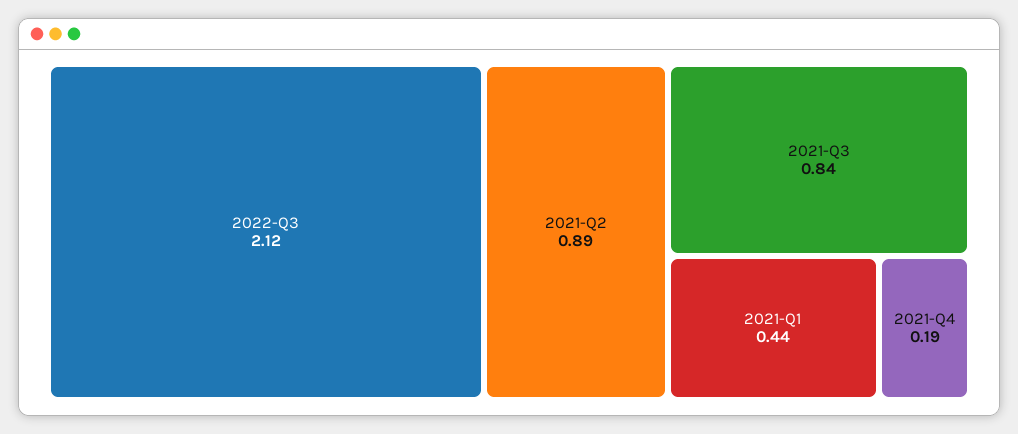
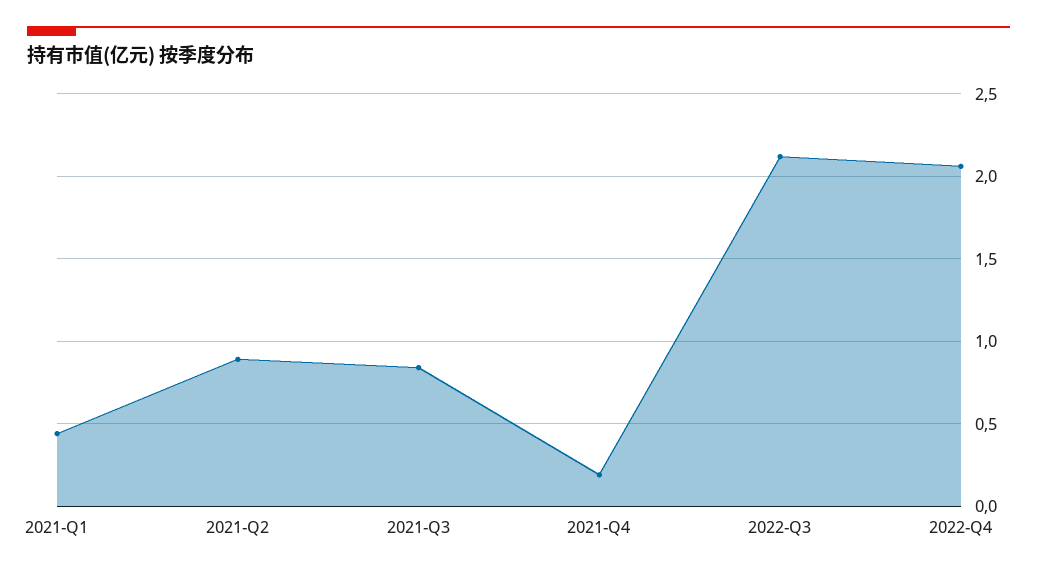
2022-Q4: none -> 2.05

